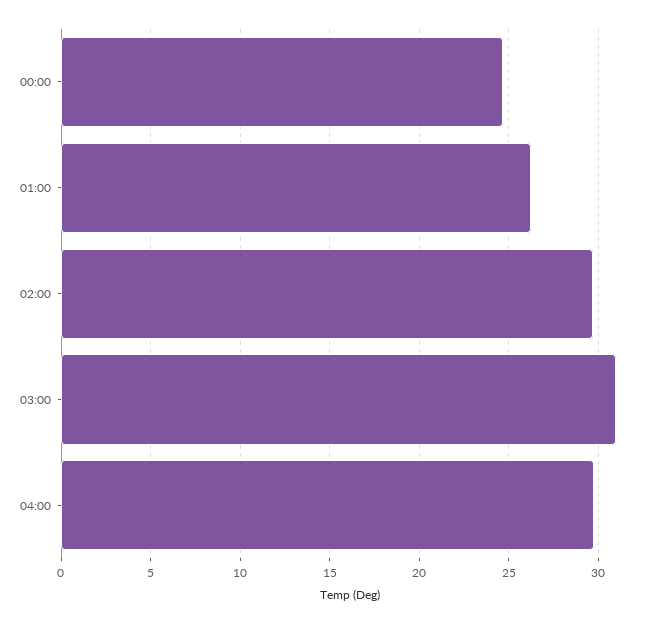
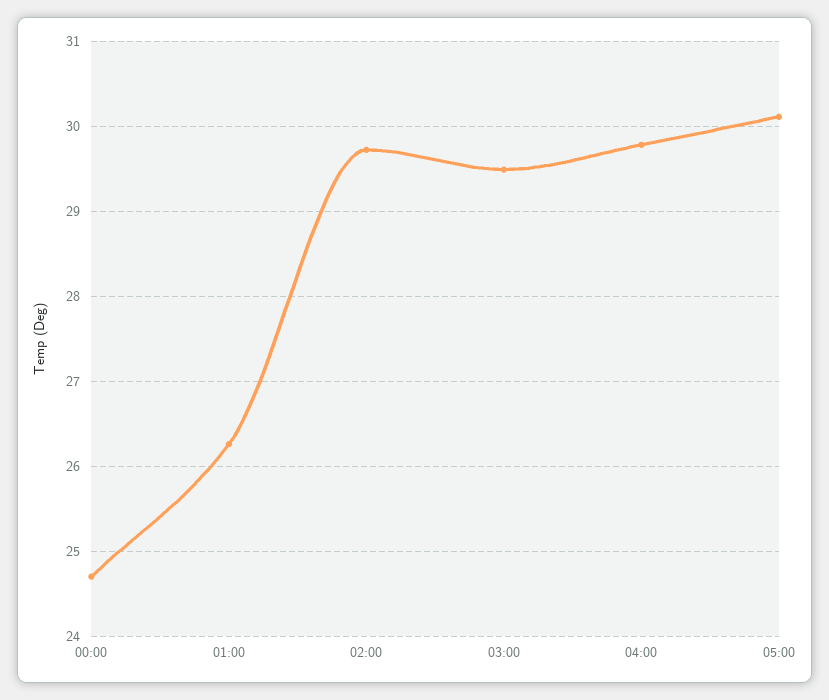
03:00: 31 -> 29.5
05:00: none -> 30.1

